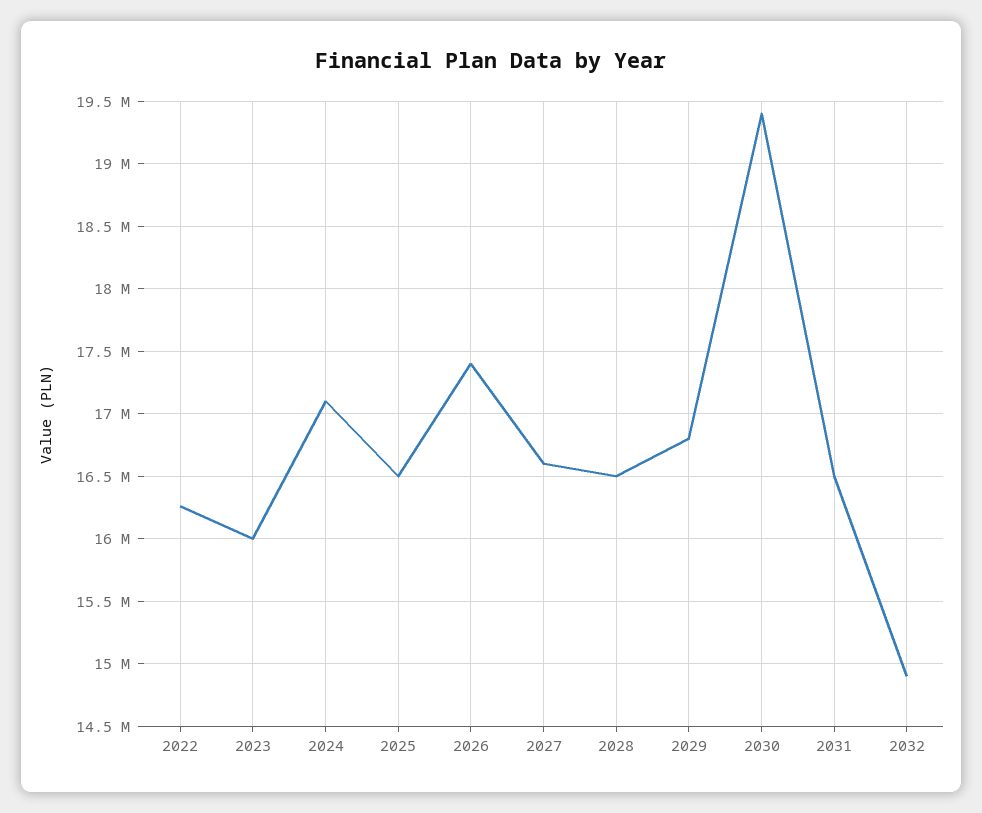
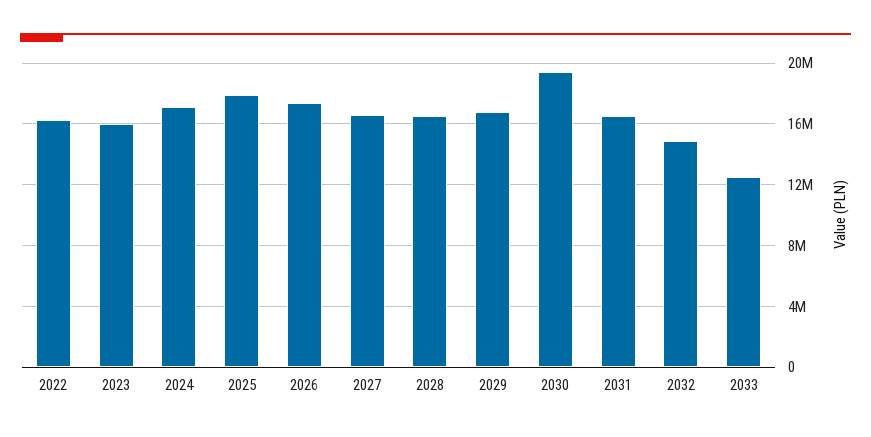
2025: 16500000 -> 18000000
2033: none -> 12500000

